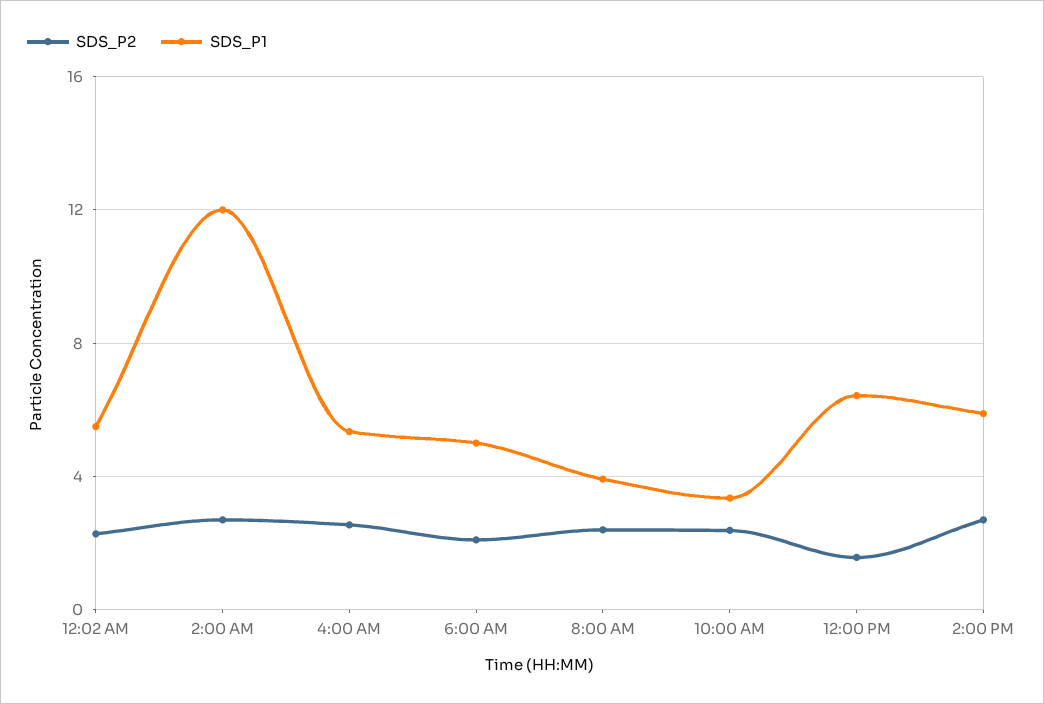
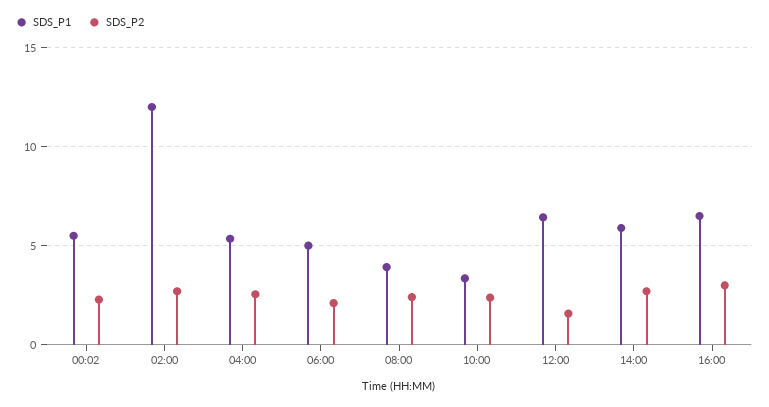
SDS_P1, 16:00: none -> 6.5
SDS_P2, 16:00: none -> 3

